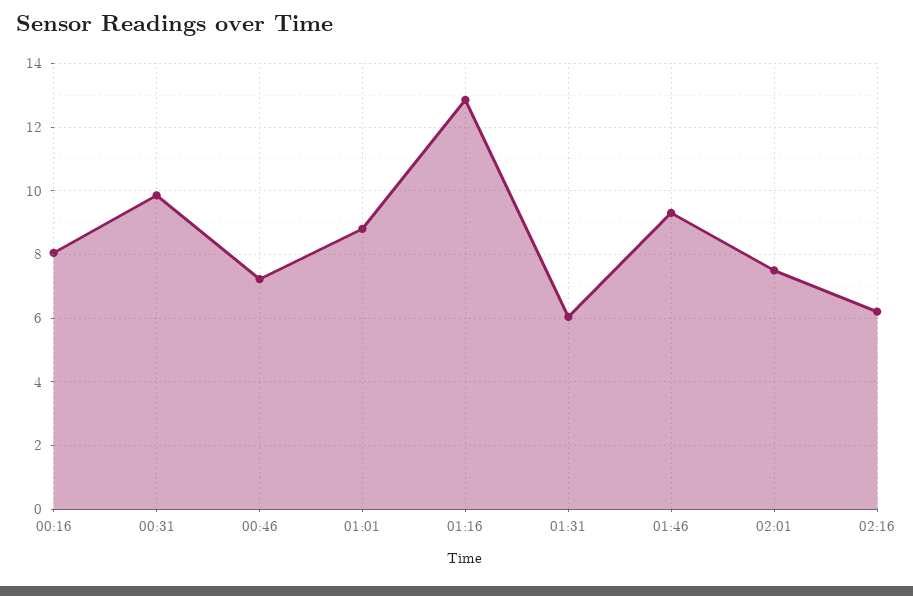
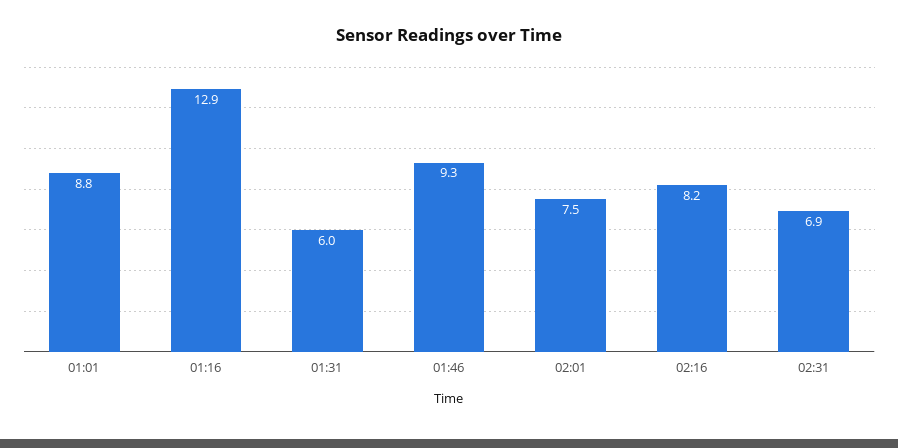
00:16: 8 -> none
00:31: 9.8 -> none
00:46: 7.2 -> none
02:16: 6.2 -> 8.2
02:31: none -> 6.9

